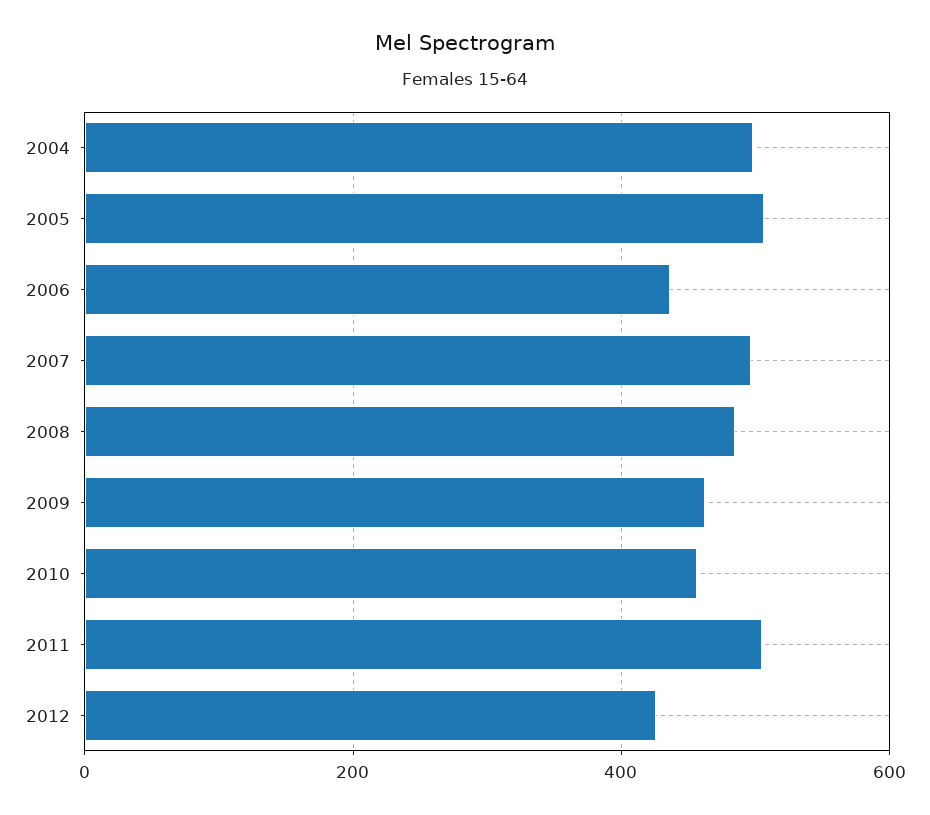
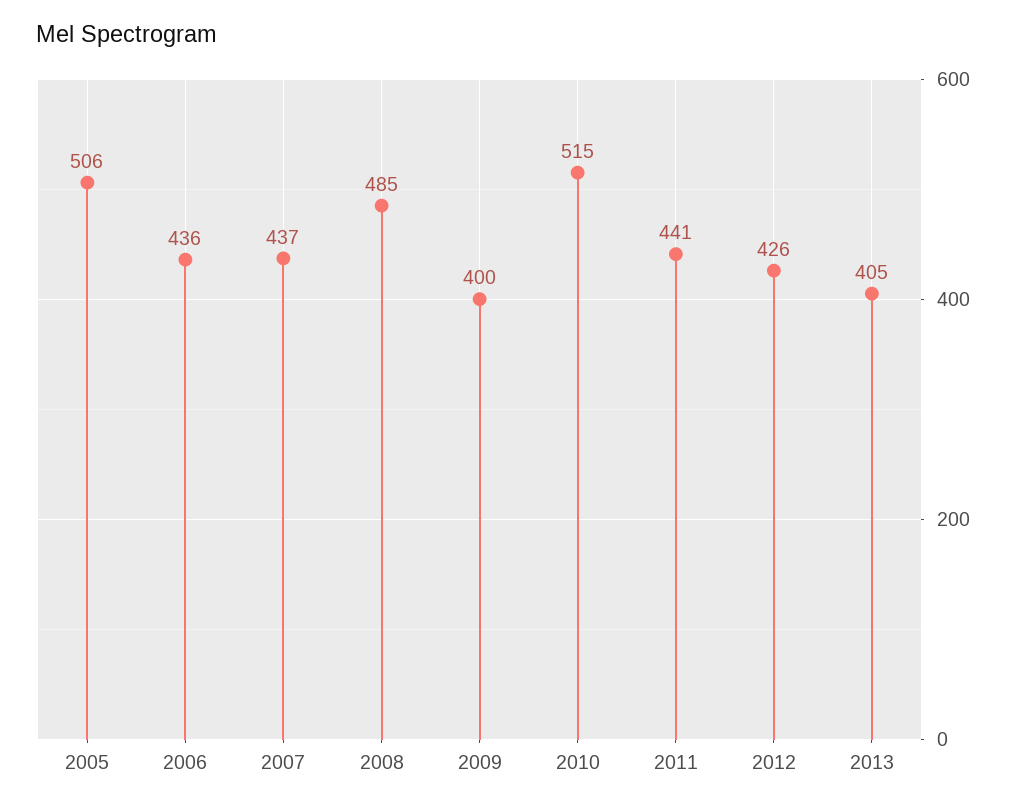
2004: 500 -> none
2007: 500 -> 437
2009: 460 -> 400
2010: 460 -> 515
2011: 500 -> 441
2013: none -> 405

